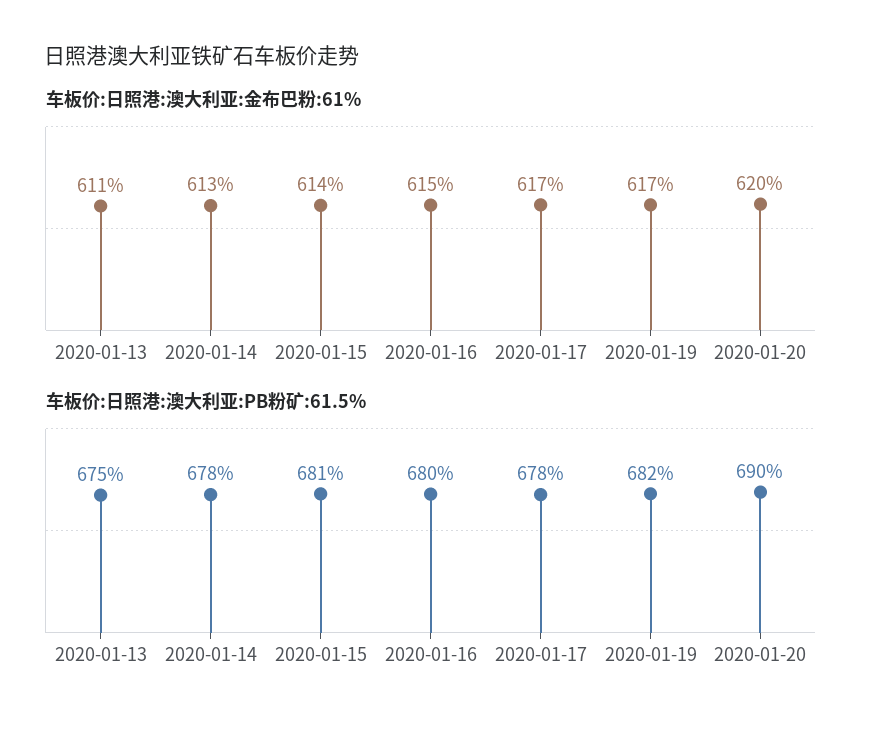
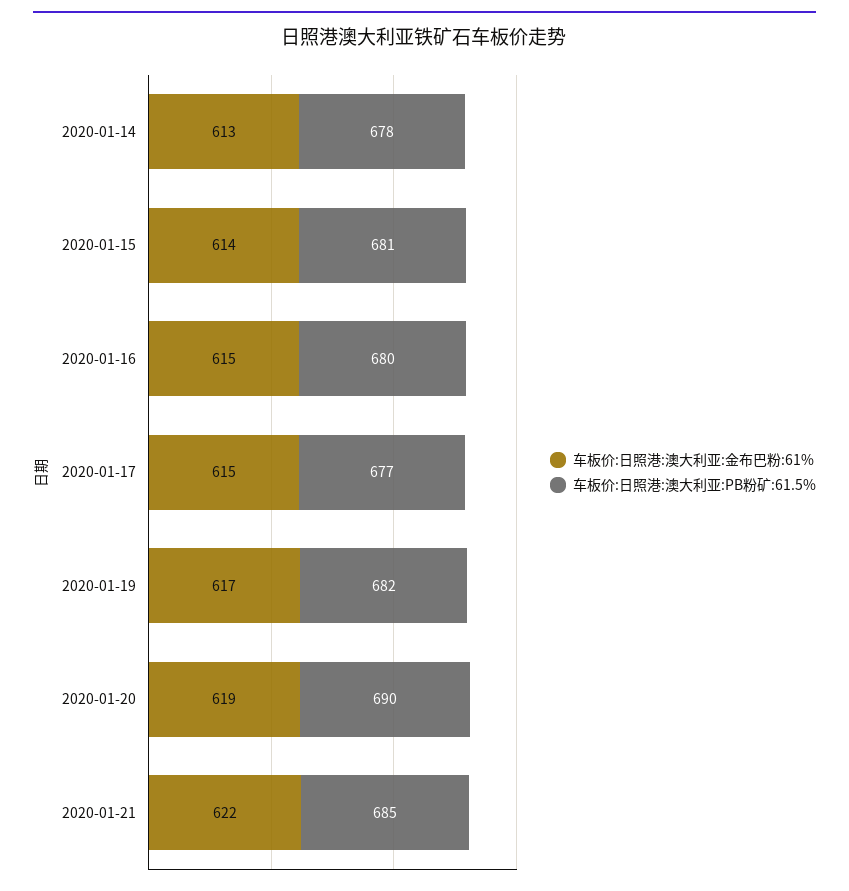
车板价:日照港:澳大利亚:金布巴粉:61%, 2020-01-13: 611 -> none
车板价:日照港:澳大利亚:金布巴粉:61%, 2020-01-17: 617 -> 615
车板价:日照港:澳大利亚:金布巴粉:61%, 2020-01-20: 620 -> 619
车板价:日照港:澳大利亚:PB粉矿:61.5%, 2020-01-13: 675 -> none
车板价:日照港:澳大利亚:PB粉矿:61.5%, 2020-01-17: 678 -> 677
车板价:日照港:澳大利亚:金布巴粉:61%, 2020-01-21: none -> 622
车板价:日照港:澳大利亚:PB粉矿:61.5%, 2020-01-21: none -> 685

